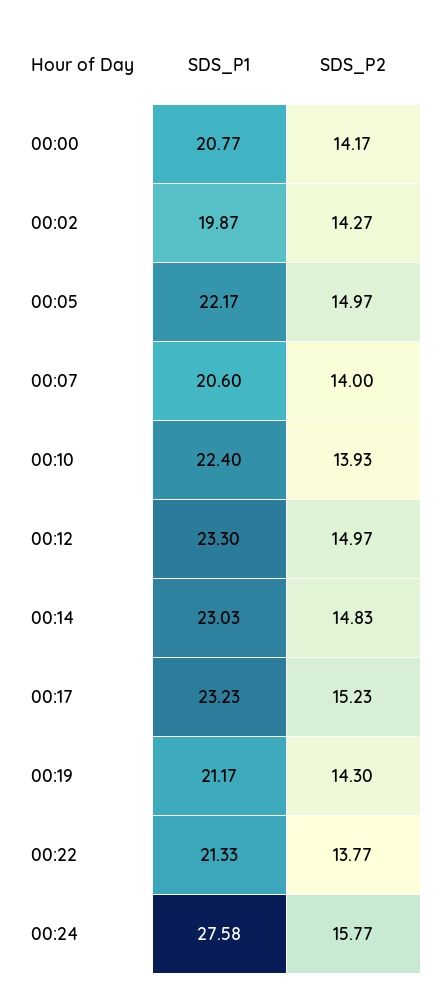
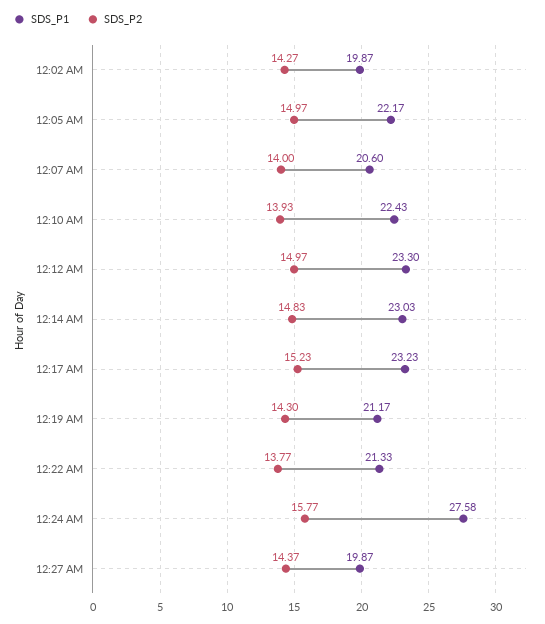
SDS_P1, 00:00: 20.77 -> none
SDS_P2, 00:00: 14.17 -> none
SDS_P1, 00:10: 22.4 -> 22.43
SDS_P1, 12:27 AM: none -> 19.87
SDS_P2, 12:27 AM: none -> 14.37

